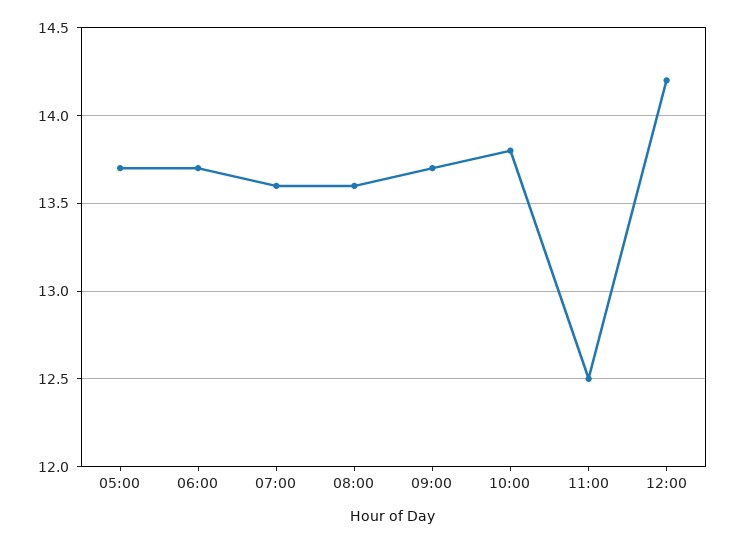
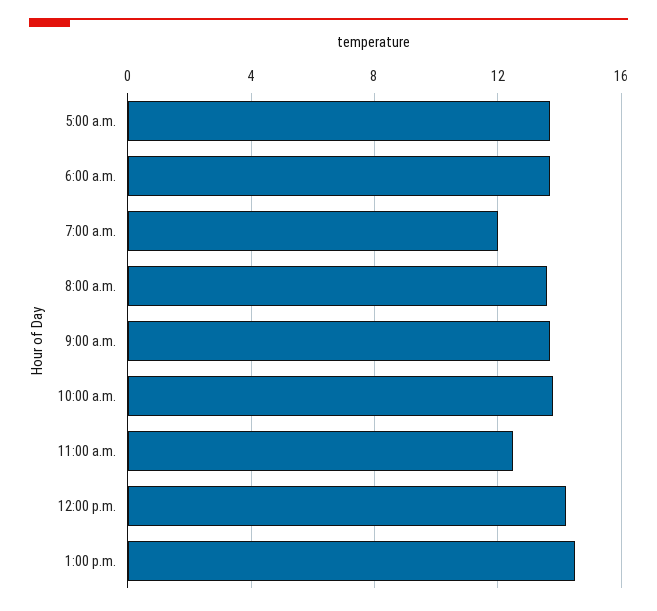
07:00: 13.6 -> 12
1:00 p.m.: none -> 14.5

